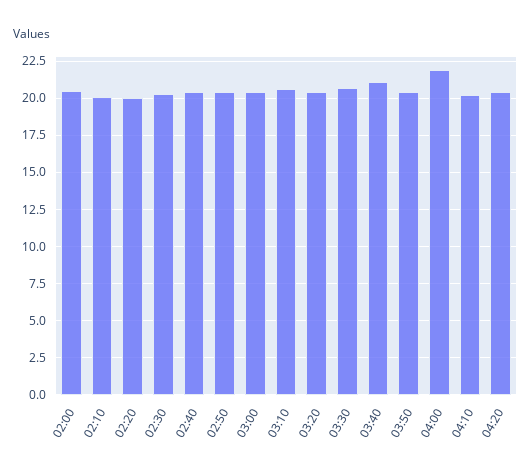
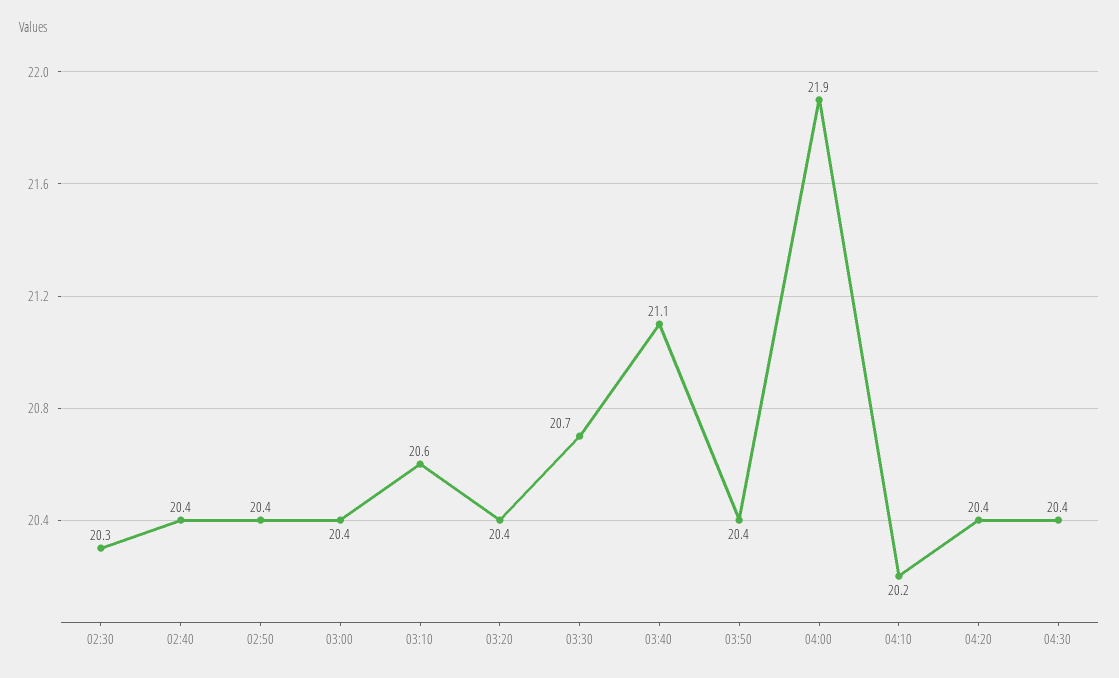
02:00: 20.5 -> none
02:10: 20 -> none
02:20: 20 -> none
04:30: none -> 20.4

